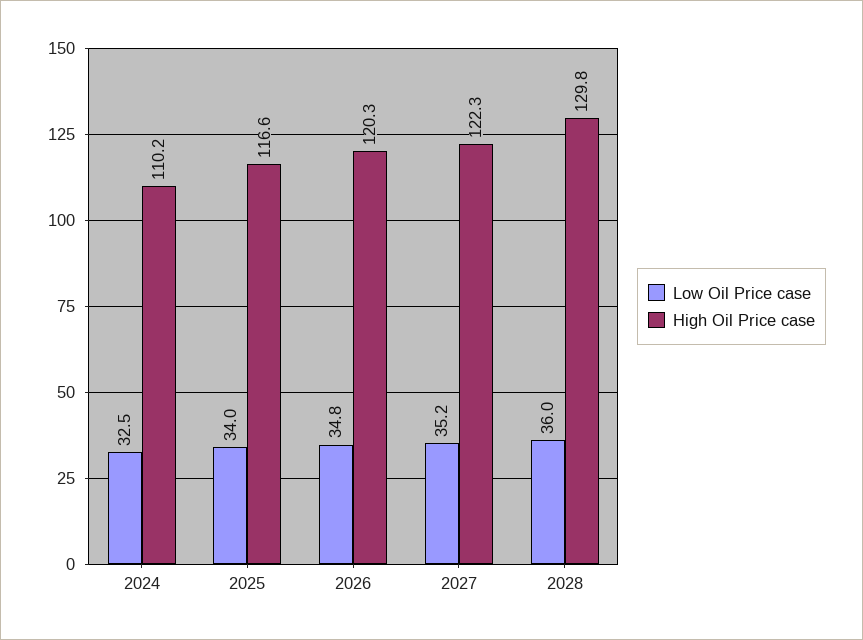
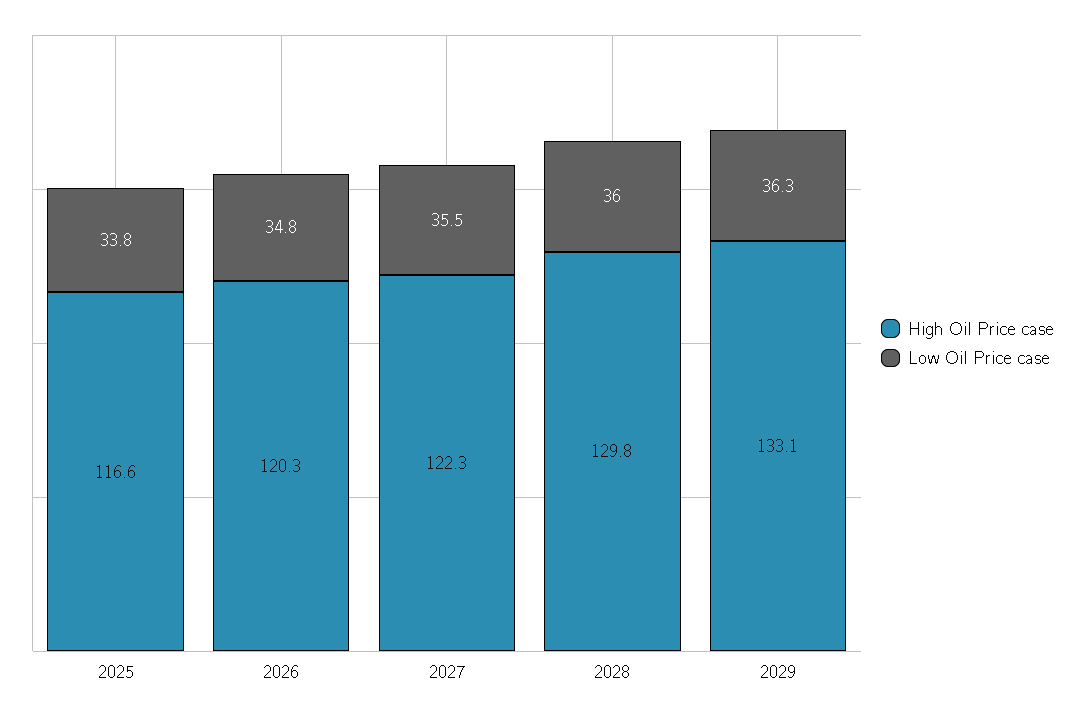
Low Oil Price case, 2024: 32.5 -> none
High Oil Price case, 2024: 110.2 -> none
Low Oil Price case, 2025: 34 -> 33.8
Low Oil Price case, 2027: 35.2 -> 35.5
High Oil Price case, 2029: none -> 133.1
Low Oil Price case, 2029: none -> 36.3

